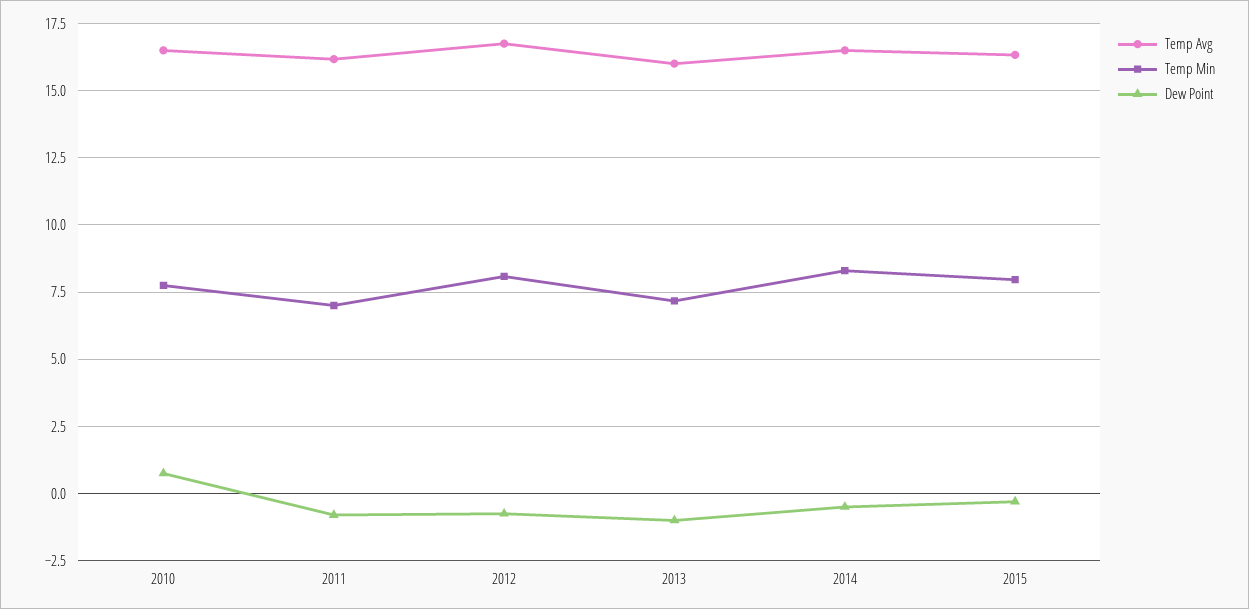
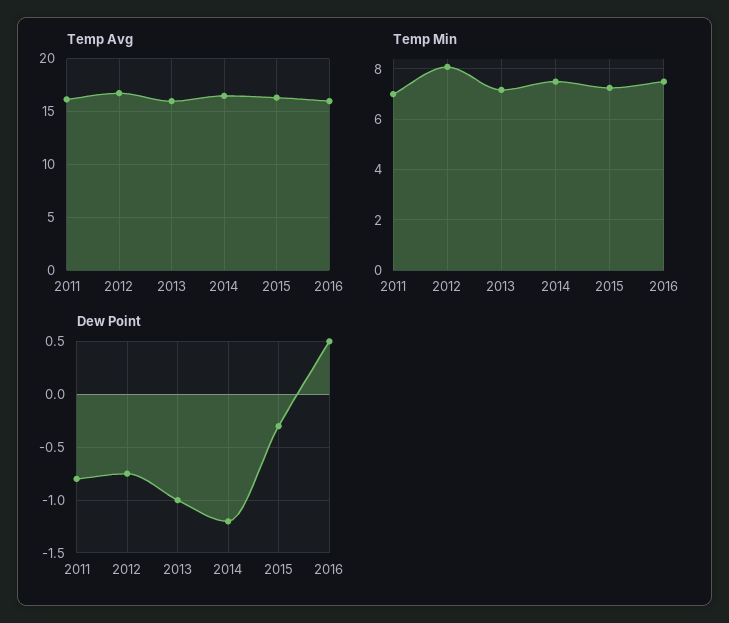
Temp Avg, 2010: 16.5 -> none
Temp Min, 2010: 7.75 -> none
Dew Point, 2010: 0.75 -> none
Temp Min, 2014: 8.25 -> 7.5
Dew Point, 2014: -0.5 -> -1.2
Temp Min, 2015: 8 -> 7.25
Temp Avg, 2016: none -> 16
Temp Min, 2016: none -> 7.5
Dew Point, 2016: none -> 0.5

